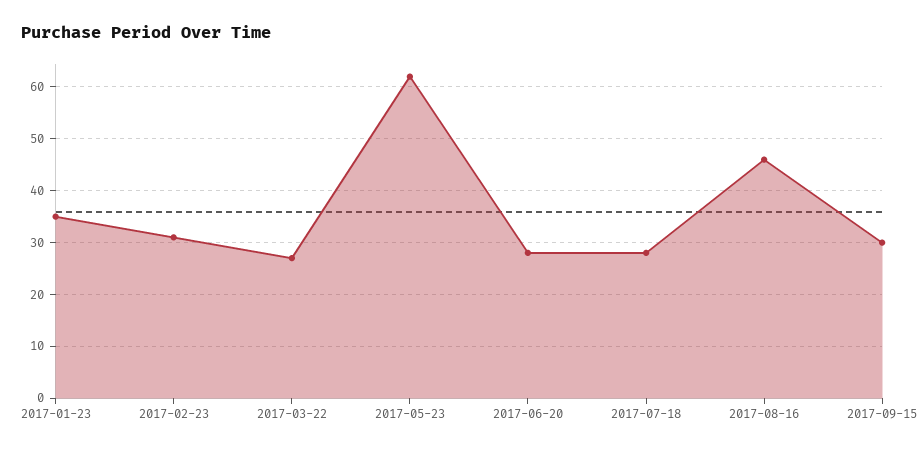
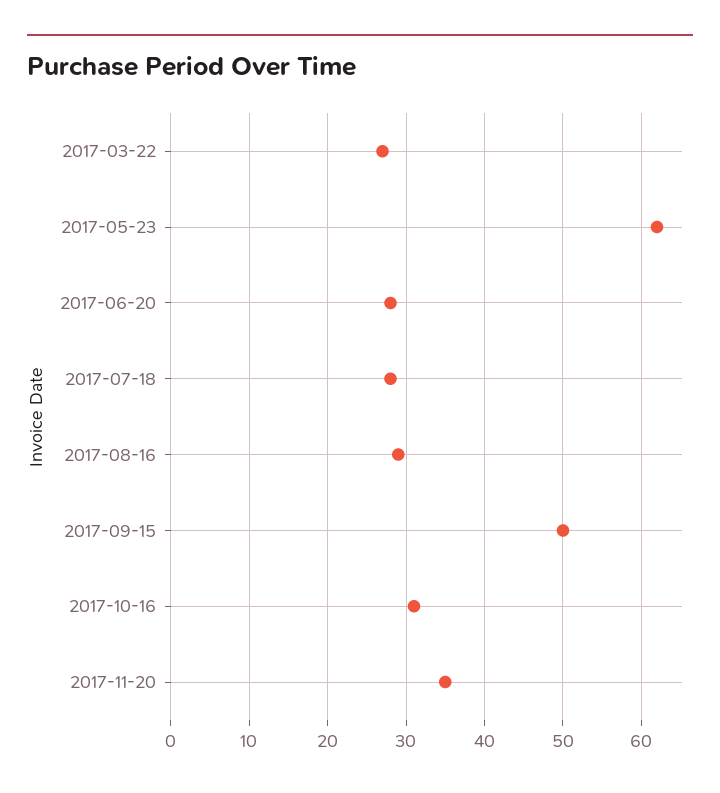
2017-01-23: 35 -> none
2017-02-23: 30 -> none
2017-08-16: 45 -> 29
2017-09-15: 30 -> 50
2017-10-16: none -> 31
2017-11-20: none -> 35

